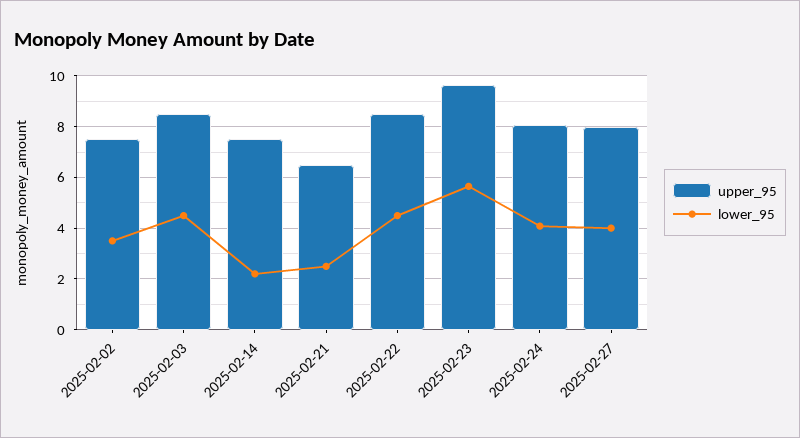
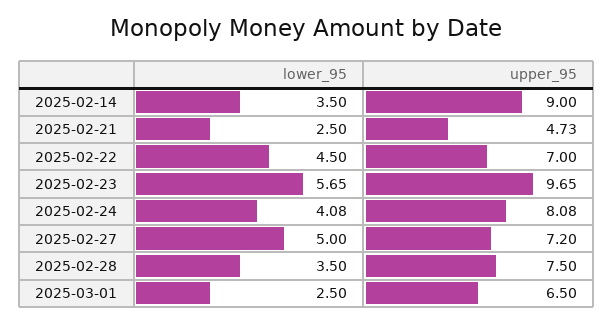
upper_95, 2025-02-02: 7.5 -> none
lower_95, 2025-02-02: 3.5 -> none
upper_95, 2025-02-03: 8.5 -> none
lower_95, 2025-02-03: 4.5 -> none
upper_95, 2025-02-14: 7.5 -> 9
lower_95, 2025-02-14: 2.25 -> 3.5
upper_95, 2025-02-21: 6.5 -> 4.73
upper_95, 2025-02-22: 8.5 -> 7
upper_95, 2025-02-27: 8 -> 7.2
lower_95, 2025-02-27: 4 -> 5
lower_95, 2025-02-28: none -> 3.5
upper_95, 2025-02-28: none -> 7.5
lower_95, 2025-03-01: none -> 2.5
upper_95, 2025-03-01: none -> 6.5

